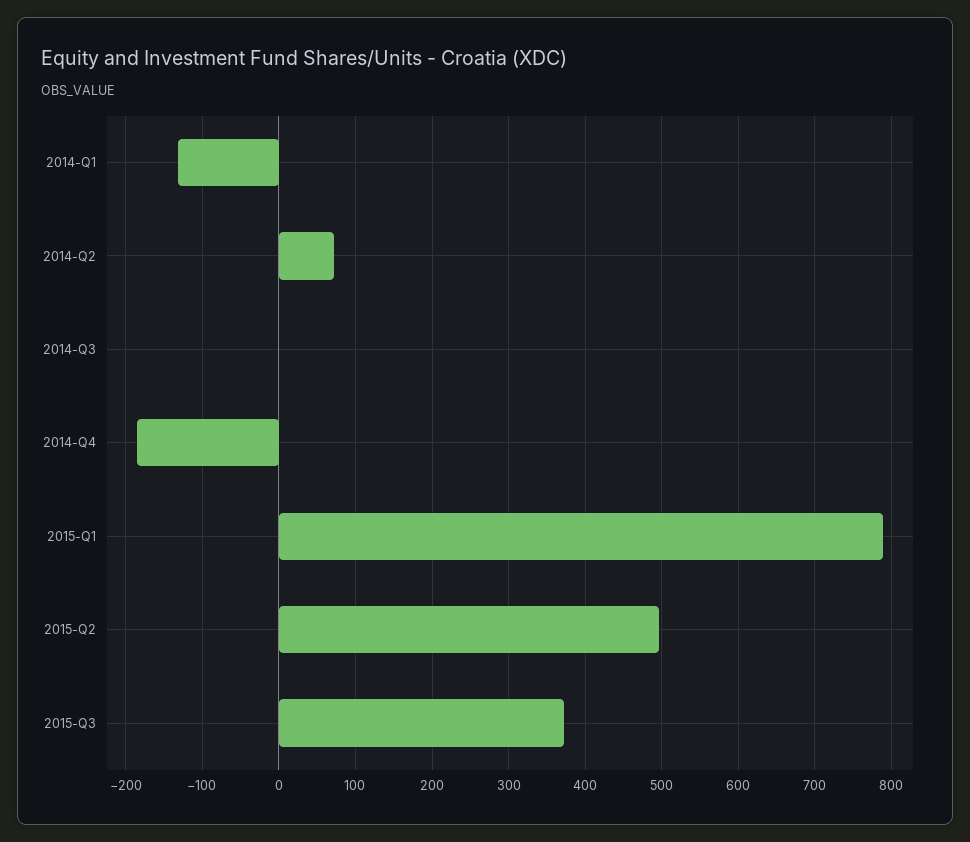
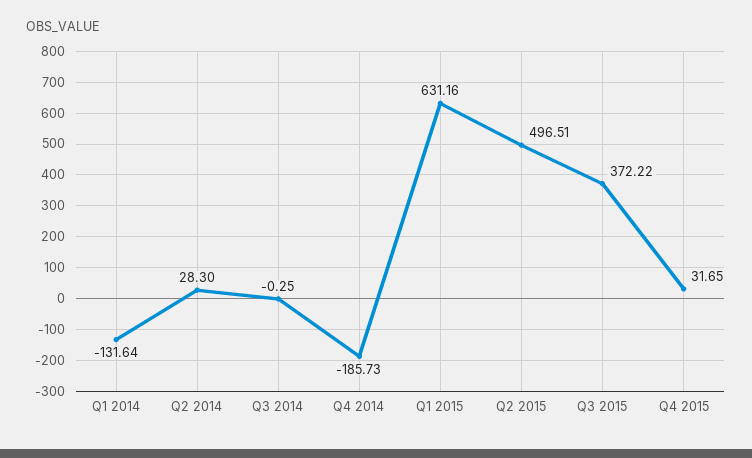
2014-Q2: 70 -> 28.3
2015-Q1: 790 -> 631.16
Q4 2015: none -> 31.65

